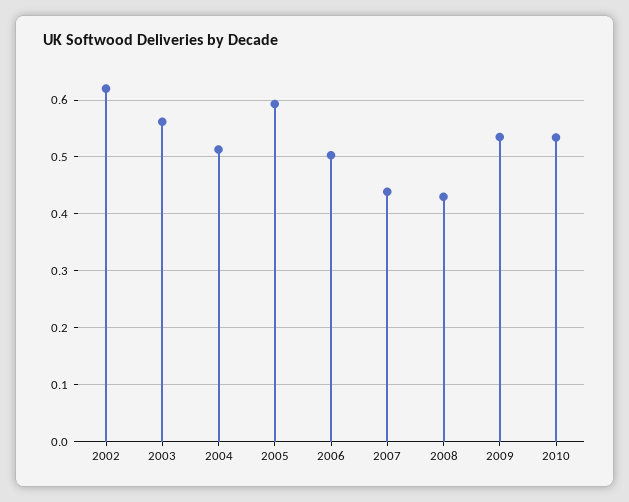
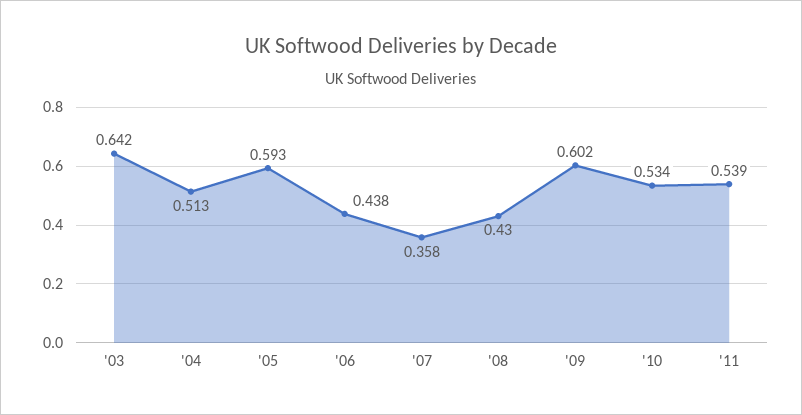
2002: 0.62 -> none
2003: 0.56 -> 0.642
2006: 0.5 -> 0.438
2007: 0.44 -> 0.358
2009: 0.54 -> 0.602
'11: none -> 0.539

